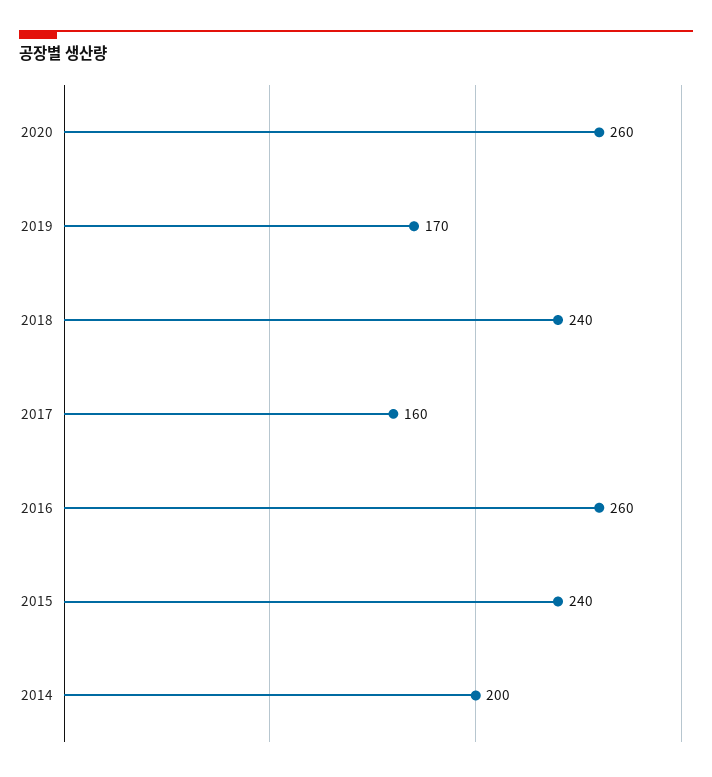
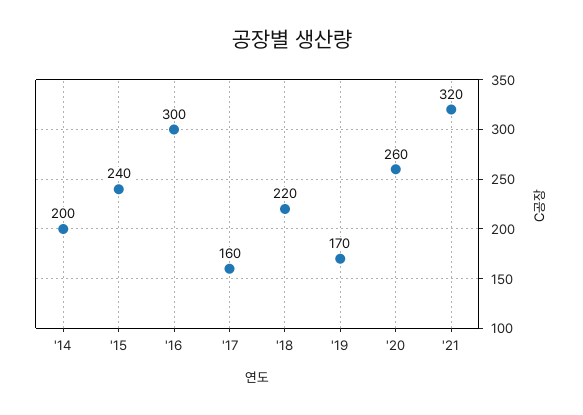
2018: 240 -> 220
2016: 260 -> 300
'21: none -> 320

